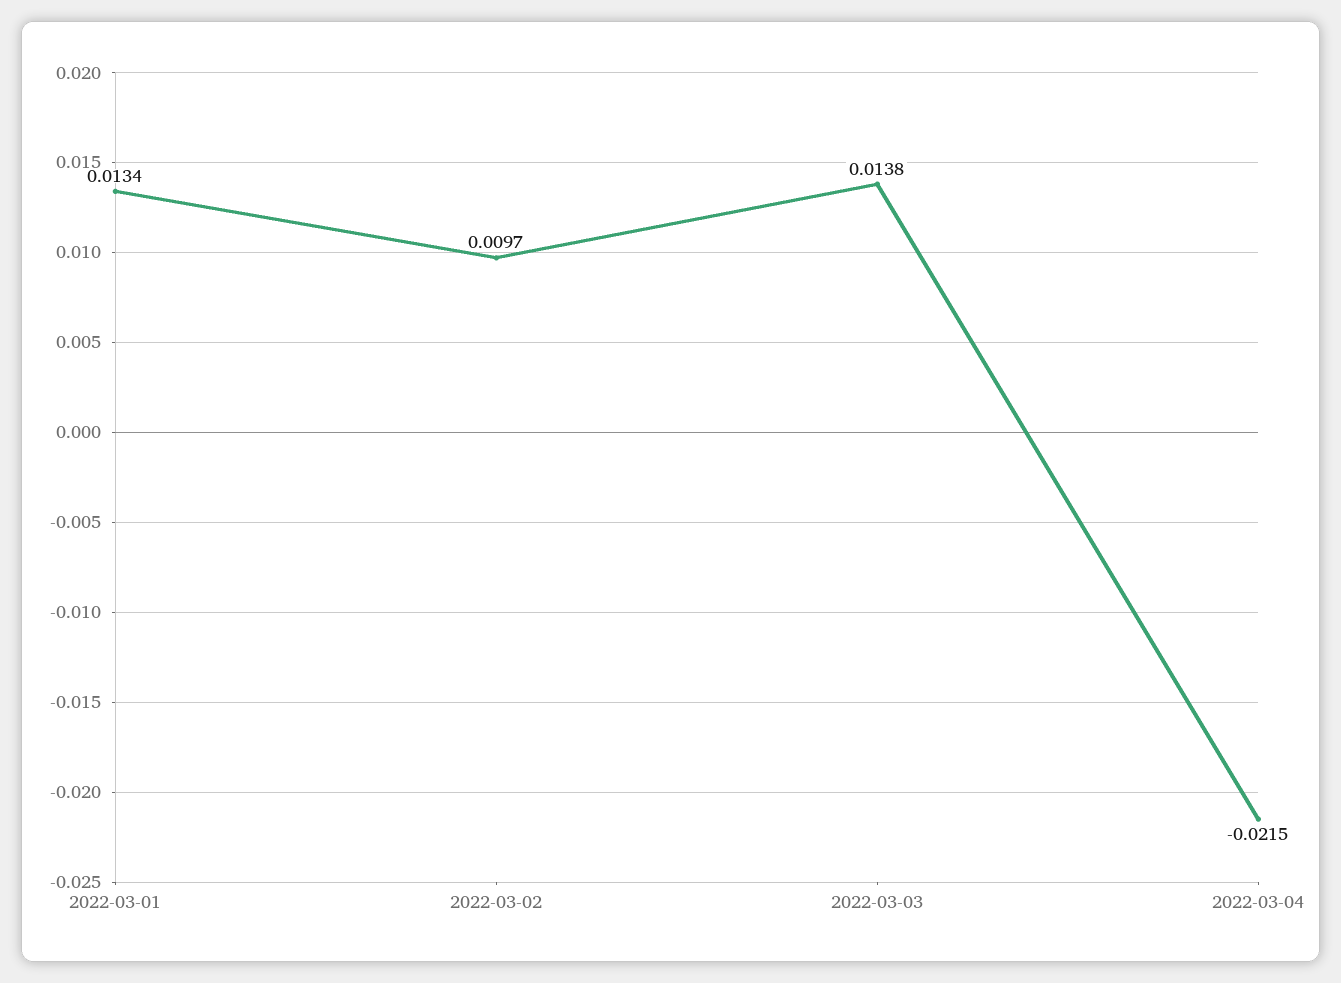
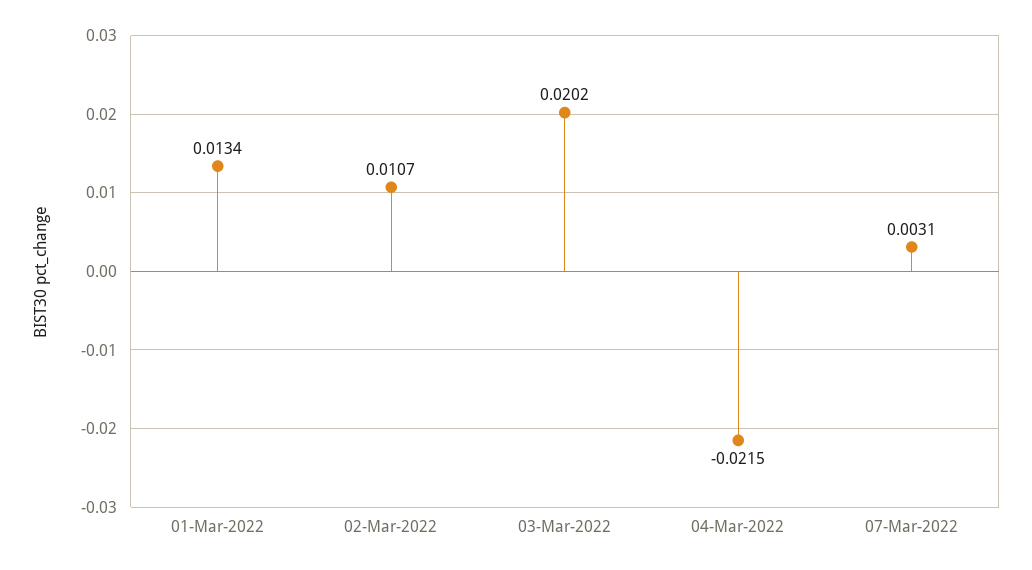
2022-03-02: 0.0097 -> 0.0107
2022-03-03: 0.0138 -> 0.0202
07-Mar-2022: none -> 0.0031

